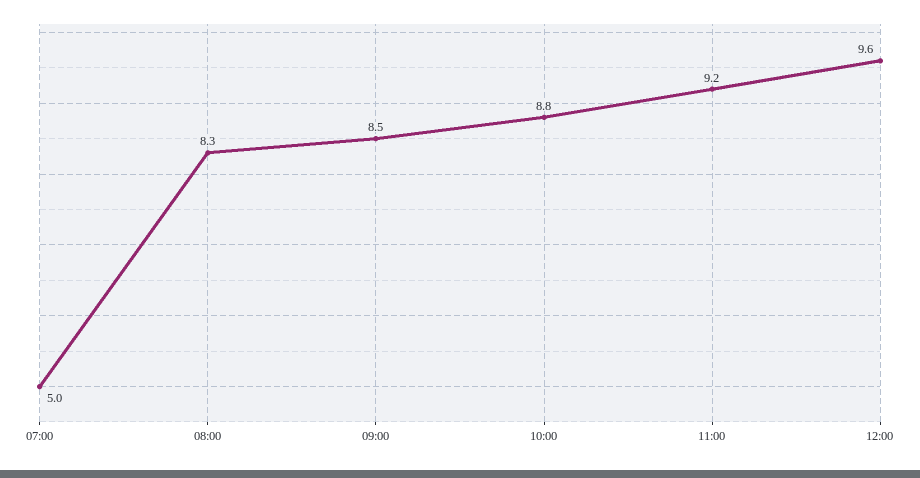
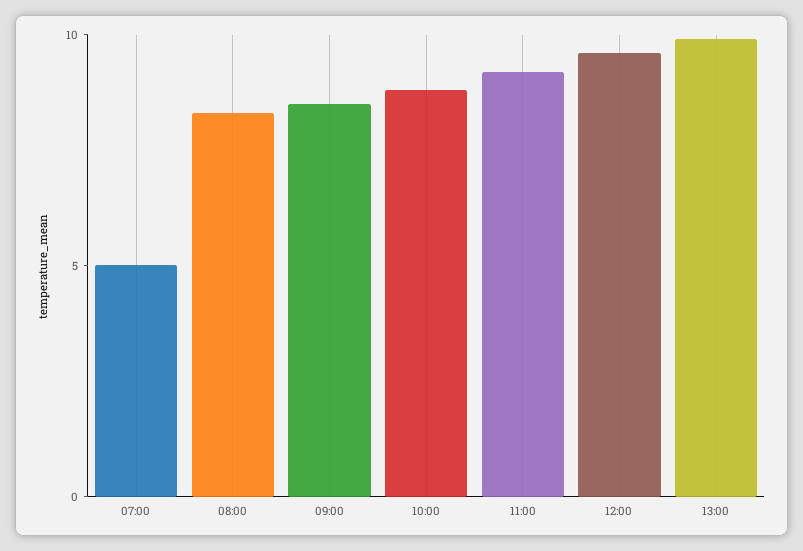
13:00: none -> 10

